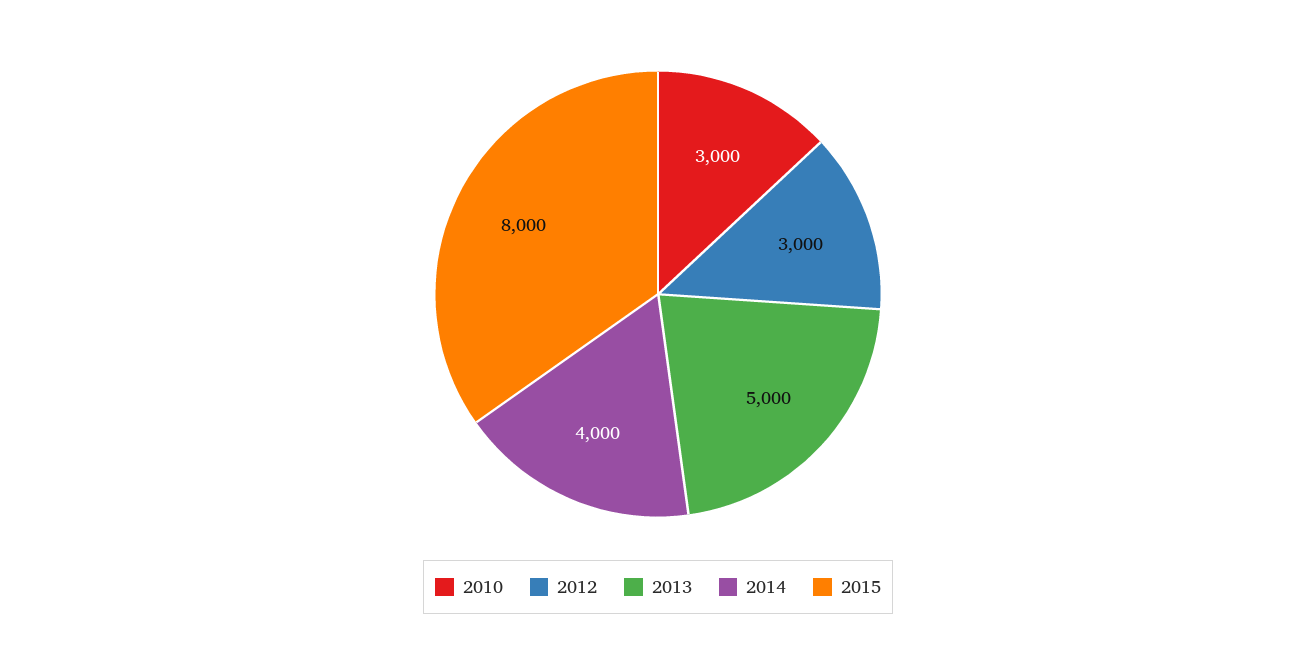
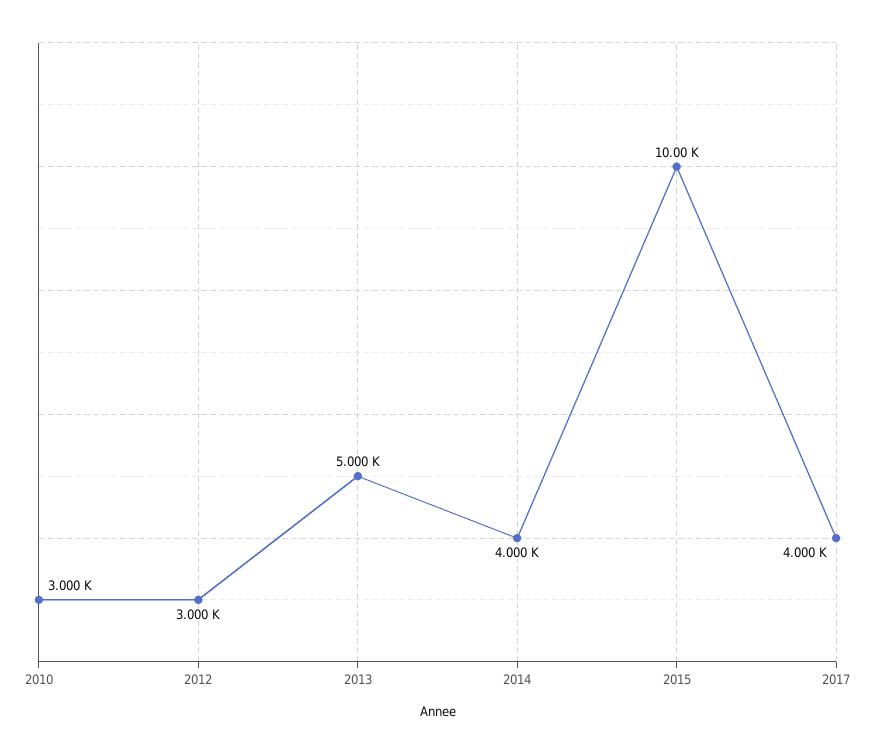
2015: 8000 -> 10000
2017: none -> 4000

